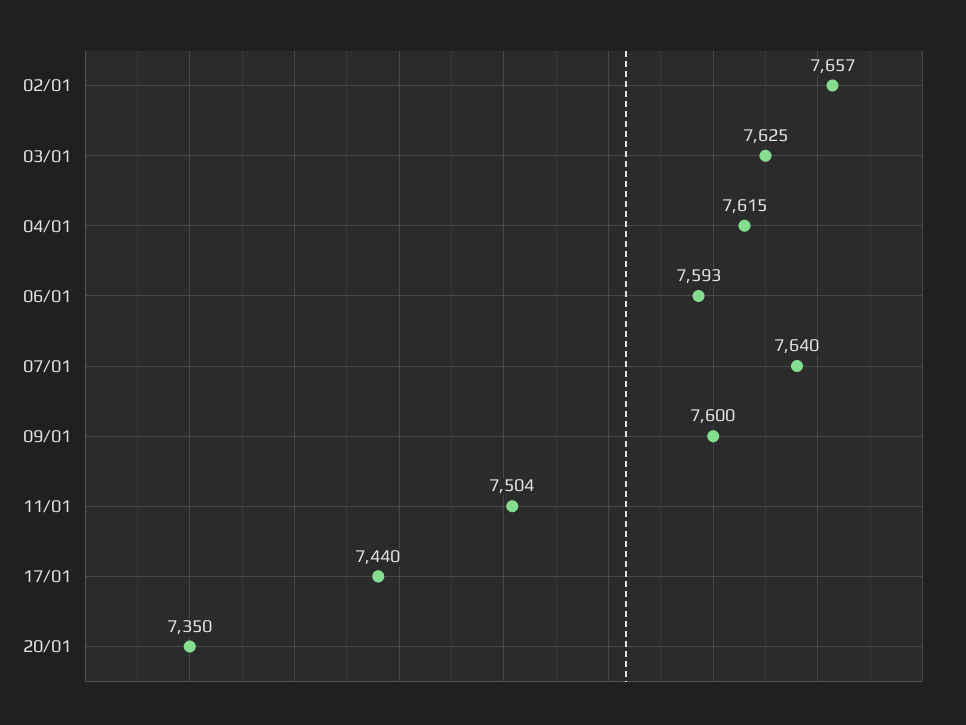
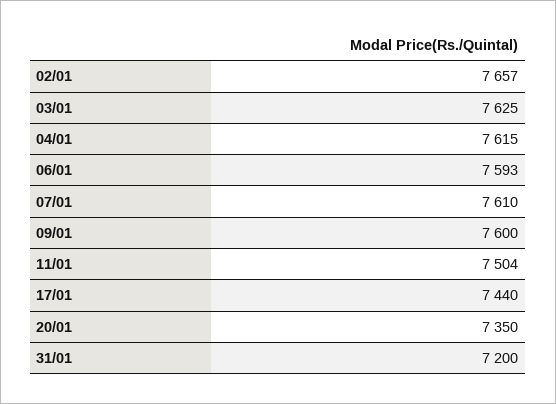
07/01: 7640 -> 7610
31/01: none -> 7200

